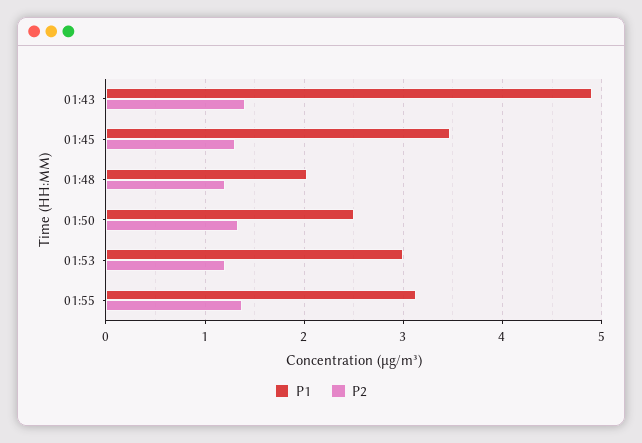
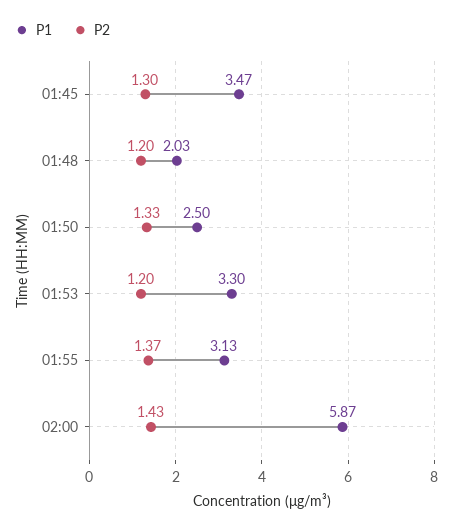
P1, 01:43: 4.9 -> none
P2, 01:43: 1.4 -> none
P1, 01:53: 3 -> 3.3
P1, 02:00: none -> 5.87
P2, 02:00: none -> 1.43

